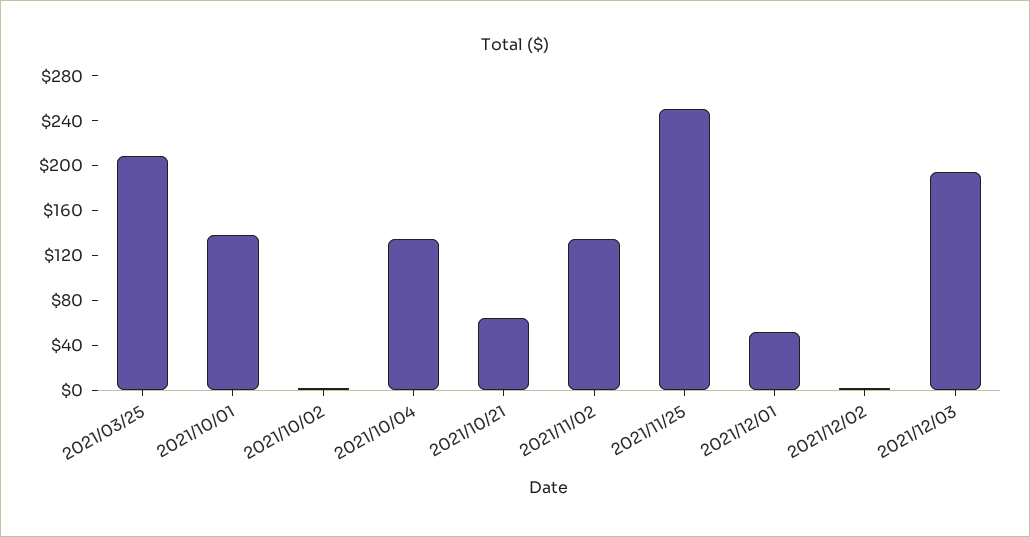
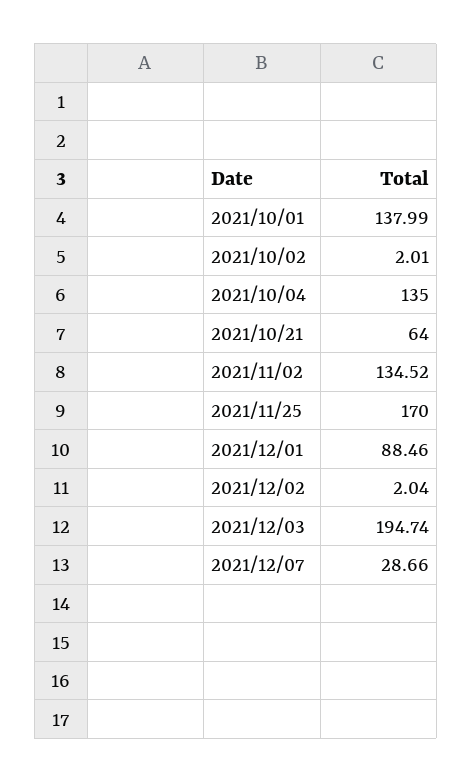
2021/03/25: 210 -> none
2021/11/25: 250 -> 170
2021/12/01: 50 -> 88.46
2021/12/07: none -> 28.66

